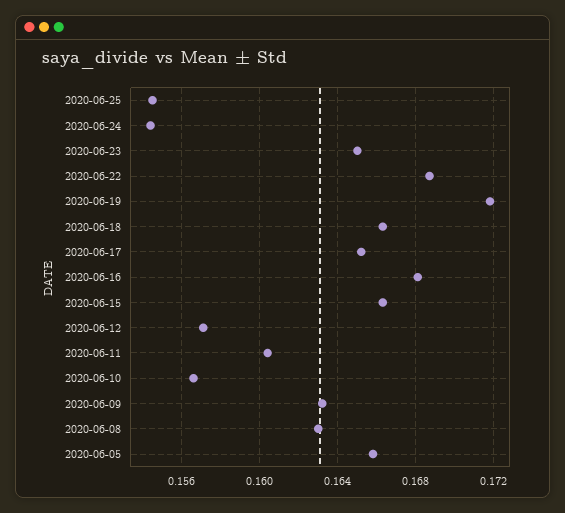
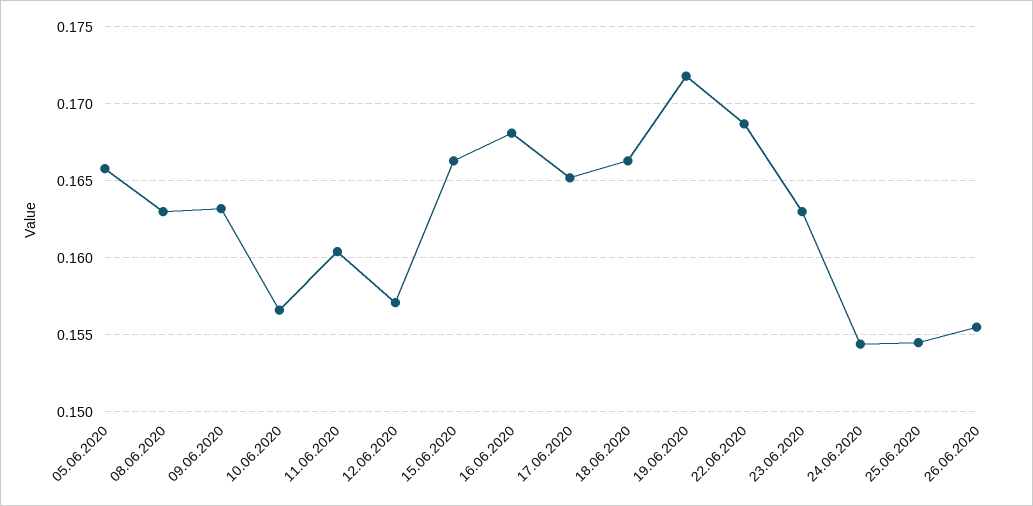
2020-06-23: 0.165 -> 0.163
26.06.2020: none -> 0.1555

